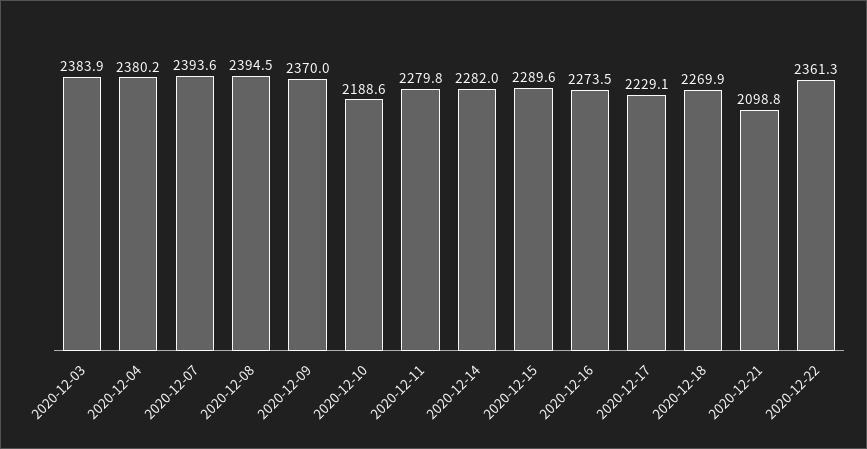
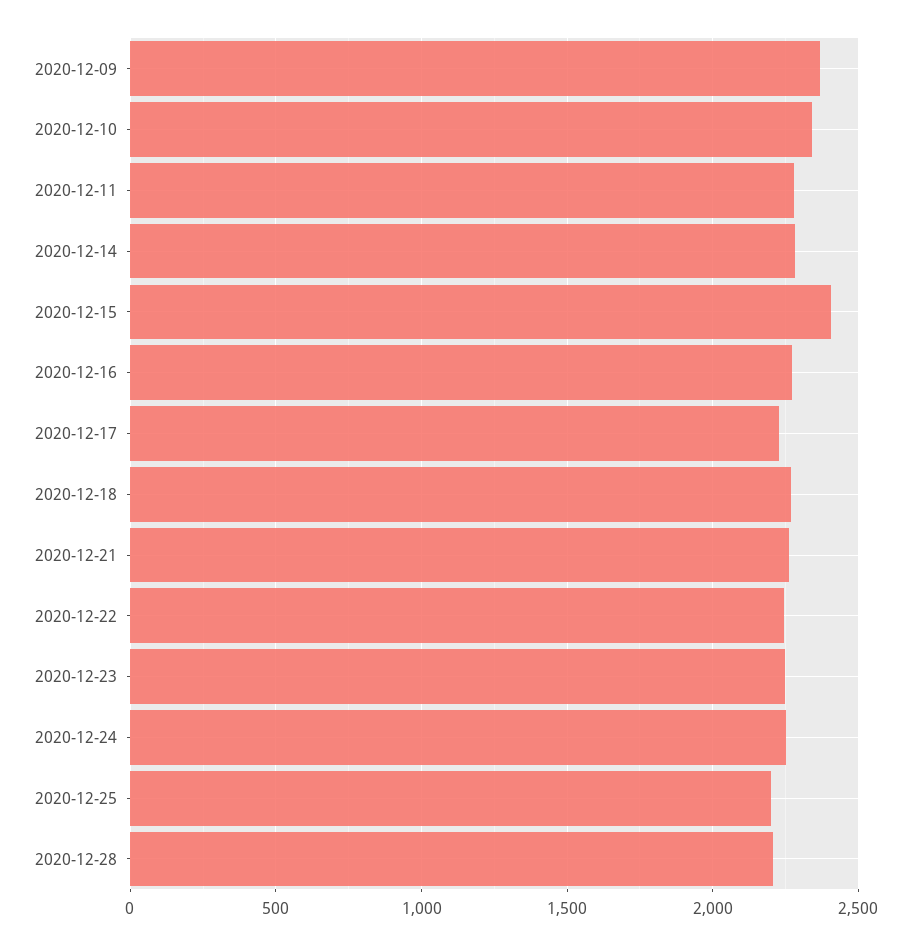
2020-12-03: 2383.9 -> none
2020-12-04: 2380.2 -> none
2020-12-07: 2393.6 -> none
2020-12-08: 2394.5 -> none
2020-12-10: 2188.6 -> 2350
2020-12-15: 2289.6 -> 2400
2020-12-21: 2098.8 -> 2250
2020-12-22: 2361.3 -> 2250
2020-12-23: none -> 2250
2020-12-24: none -> 2250
2020-12-25: none -> 2200
2020-12-28: none -> 2200

